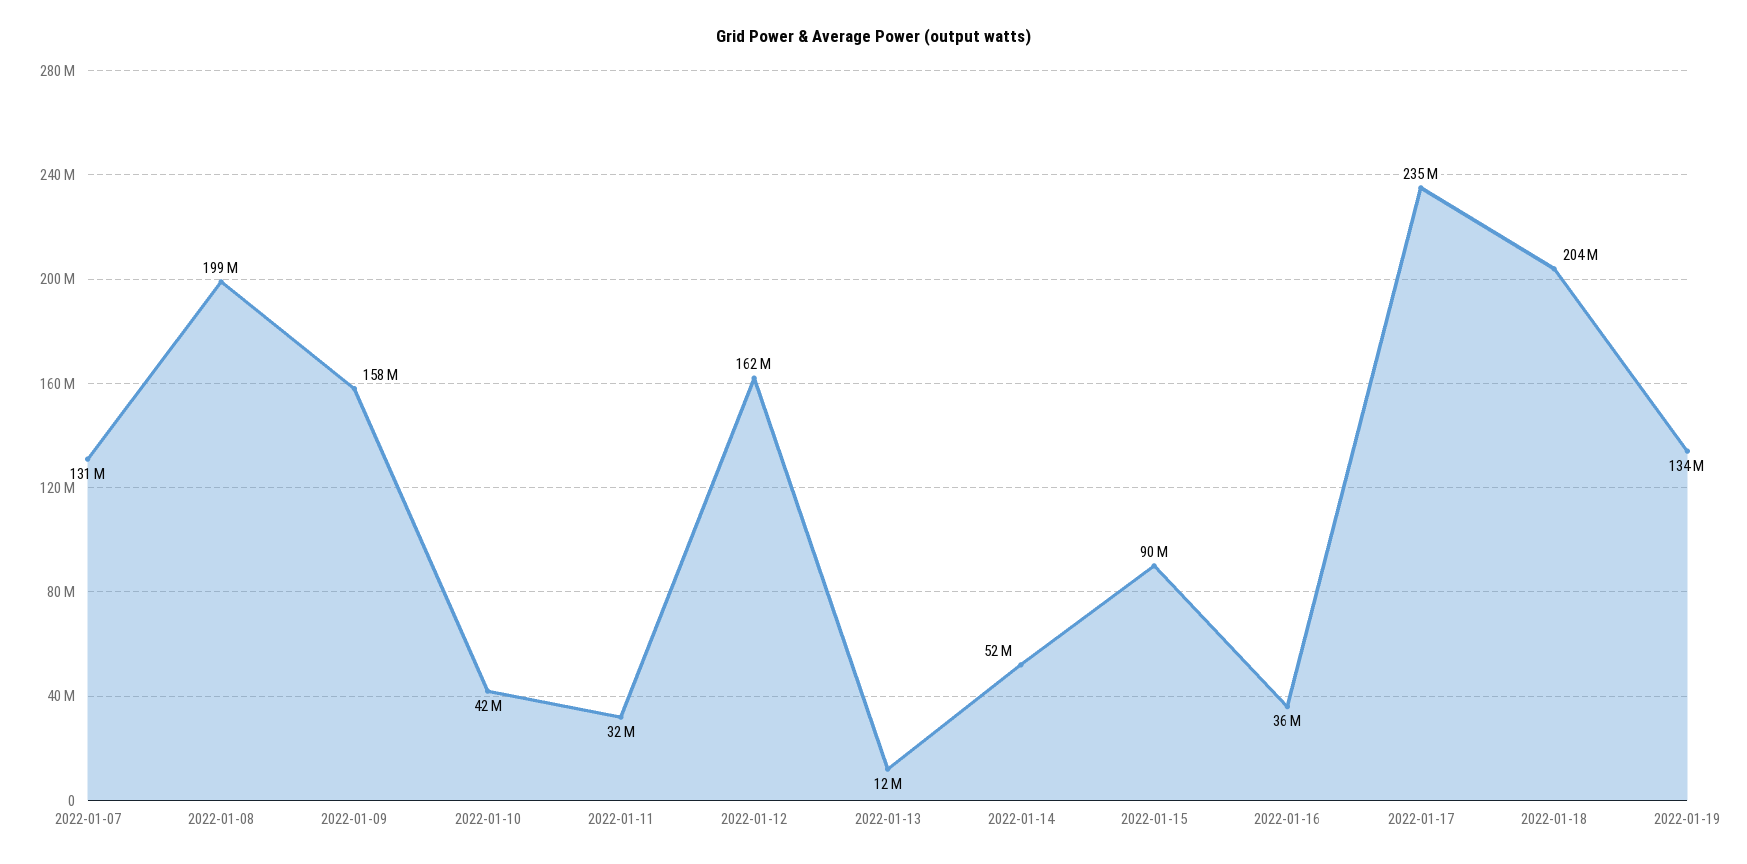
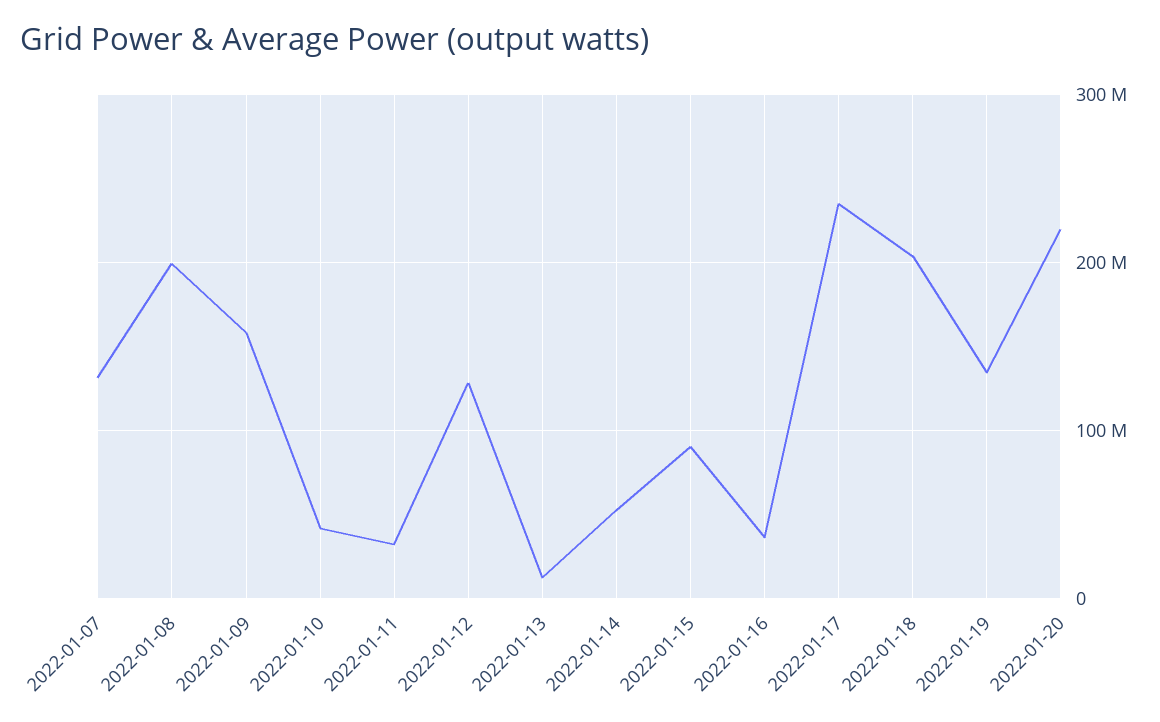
2022-01-12: 162000000 -> 130000000
2022-01-20: none -> 220000000

